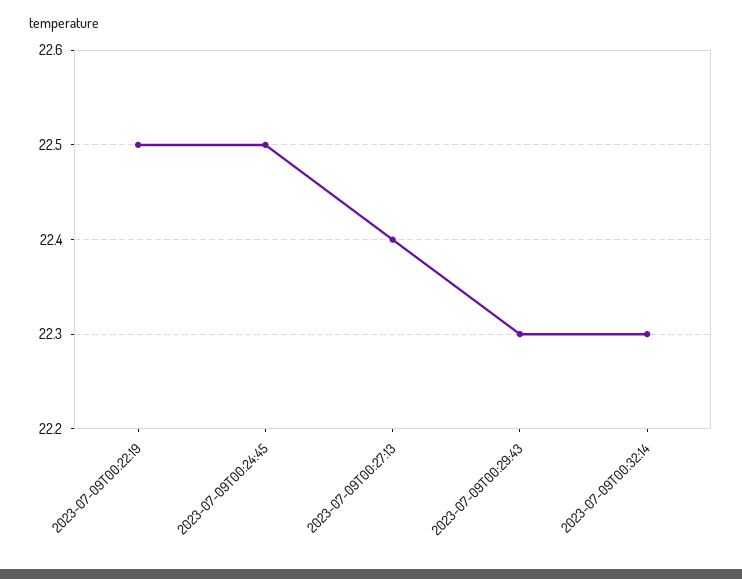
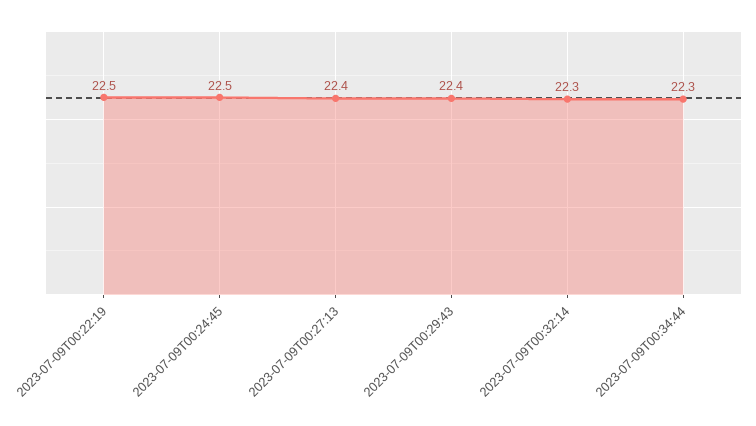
2023-07-09T00:29:43: 22.3 -> 22.4
2023-07-09T00:34:44: none -> 22.3

